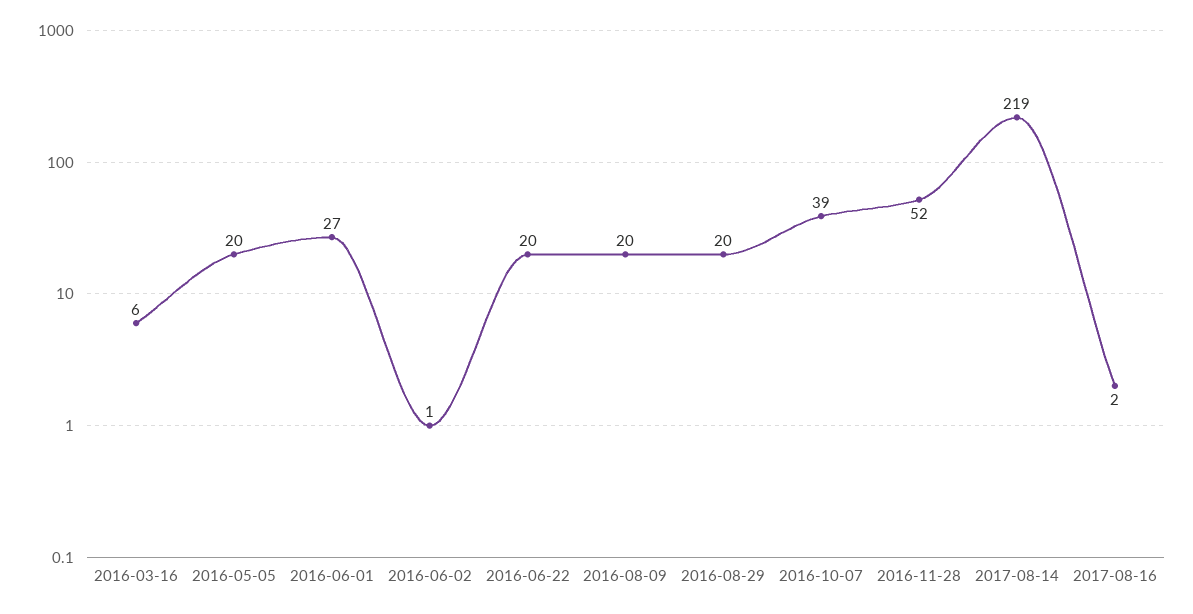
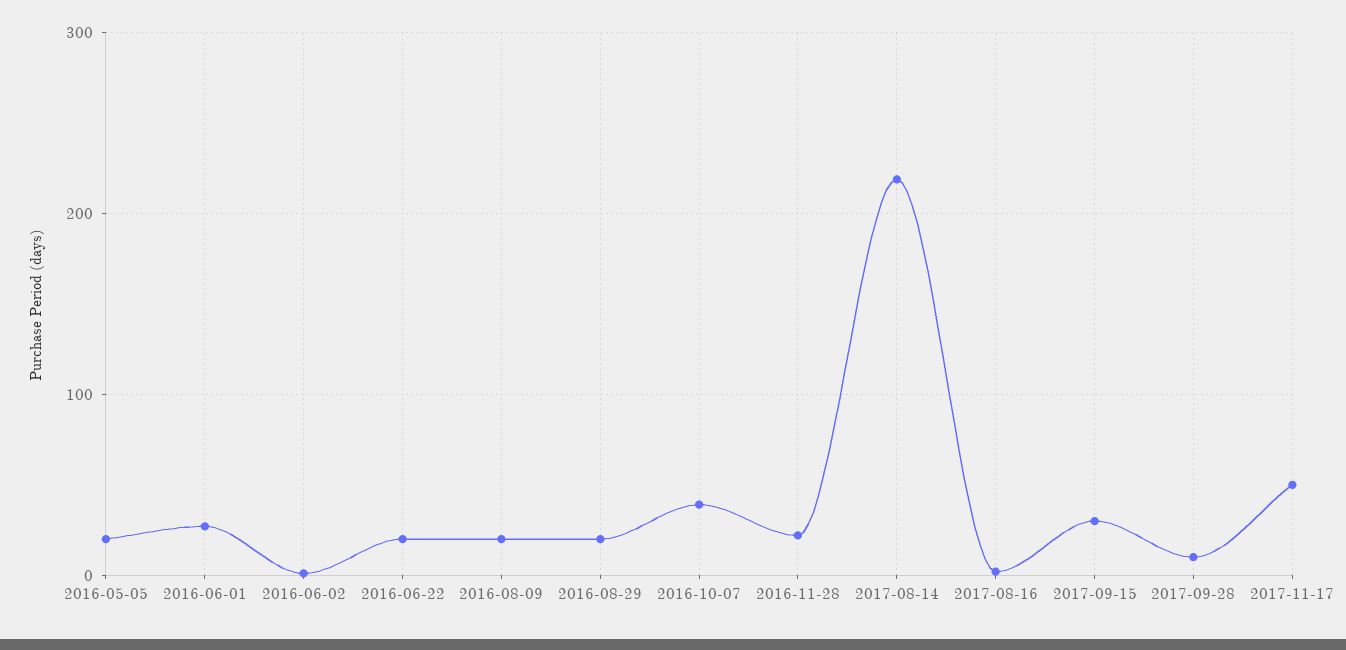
2016-03-16: 6 -> none
2016-11-28: 52 -> 20
2017-09-15: none -> 30
2017-09-28: none -> 10
2017-11-17: none -> 50

